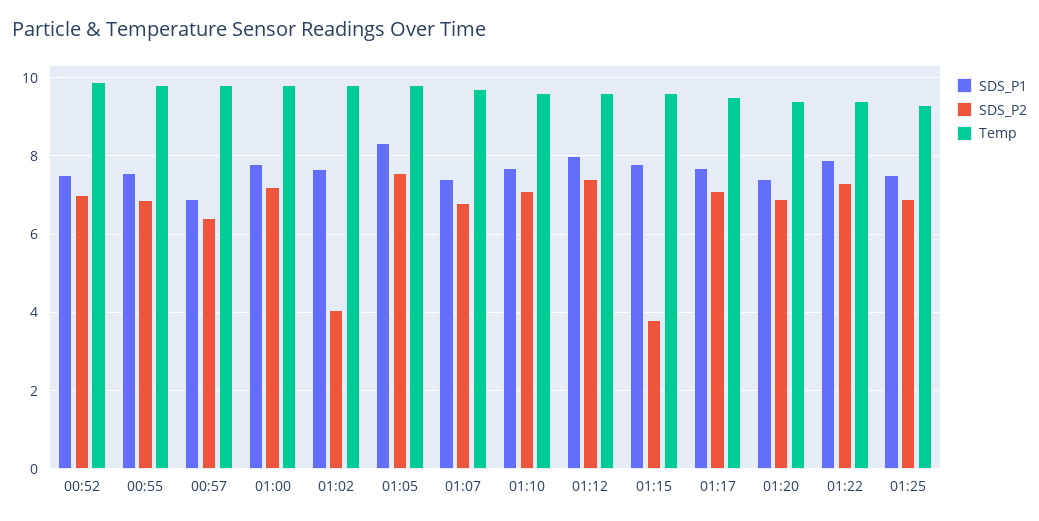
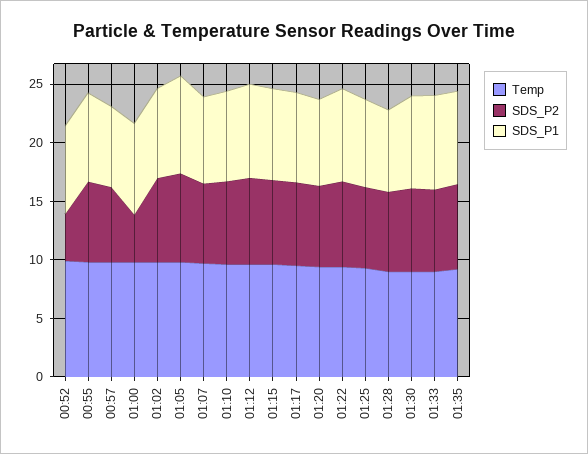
SDS_P2, 00:52: 7 -> 4
SDS_P2, 01:00: 7.2 -> 4
SDS_P2, 01:02: 4 -> 7
SDS_P2, 01:15: 3.8 -> 7
Temp, 01:28: none -> 9
SDS_P2, 01:28: none -> 7
SDS_P1, 01:28: none -> 7
Temp, 01:30: none -> 9
SDS_P2, 01:30: none -> 7
SDS_P1, 01:30: none -> 8
Temp, 01:33: none -> 9
SDS_P2, 01:33: none -> 7
SDS_P1, 01:33: none -> 8
Temp, 01:35: none -> 9
SDS_P2, 01:35: none -> 7
SDS_P1, 01:35: none -> 8

